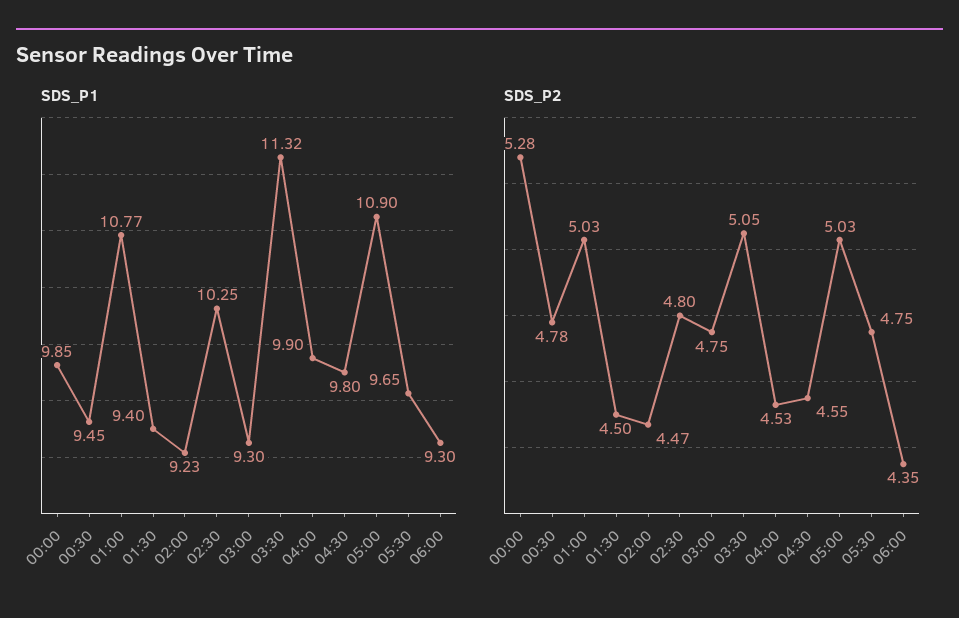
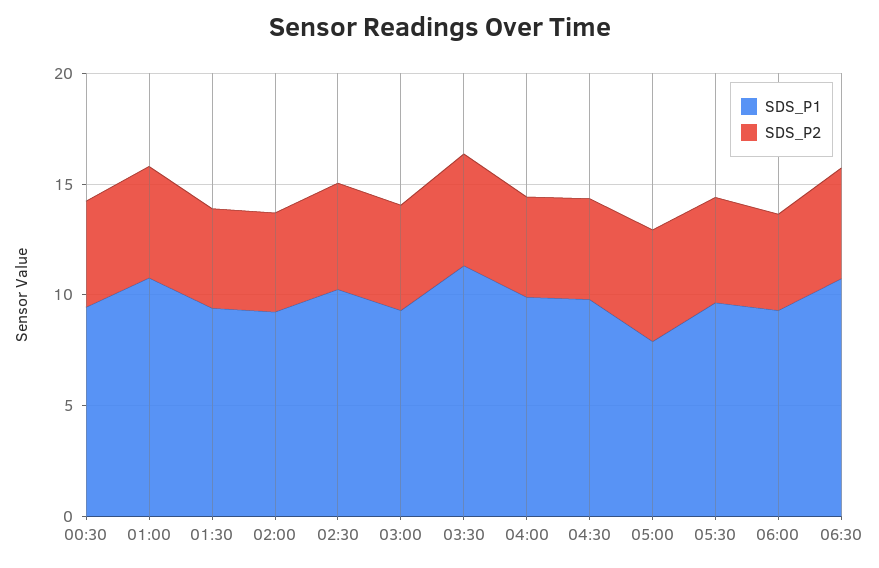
SDS_P1, 00:00: 9.85 -> none
SDS_P1, 05:00: 10.9 -> 8
SDS_P2, 00:00: 5.28 -> none
SDS_P1, 06:30: none -> 11
SDS_P2, 06:30: none -> 5

